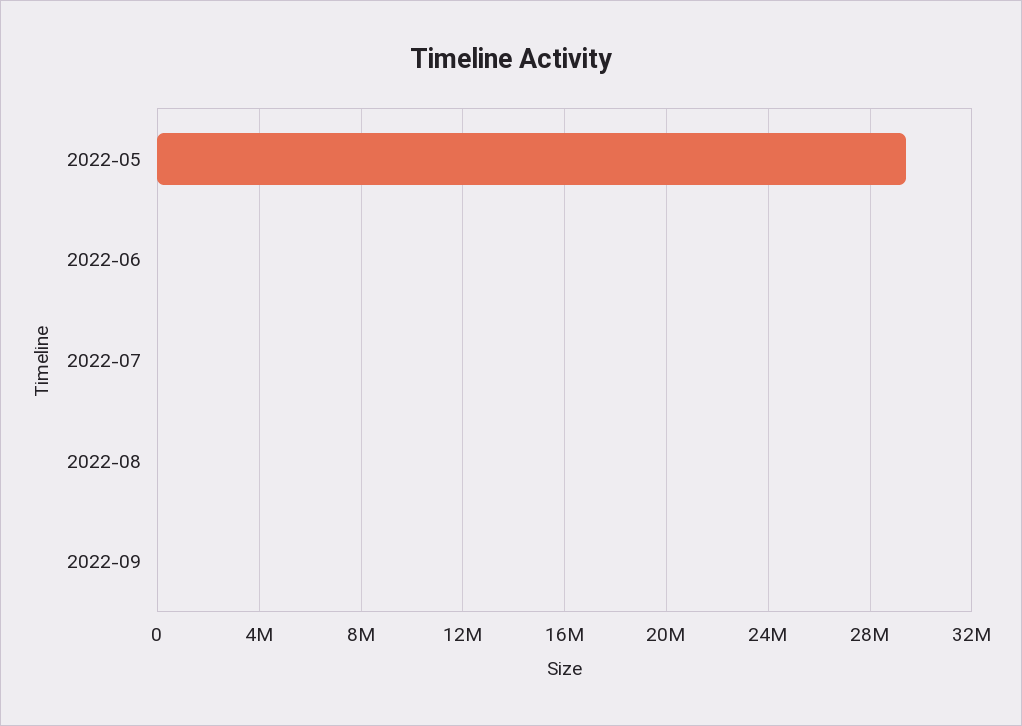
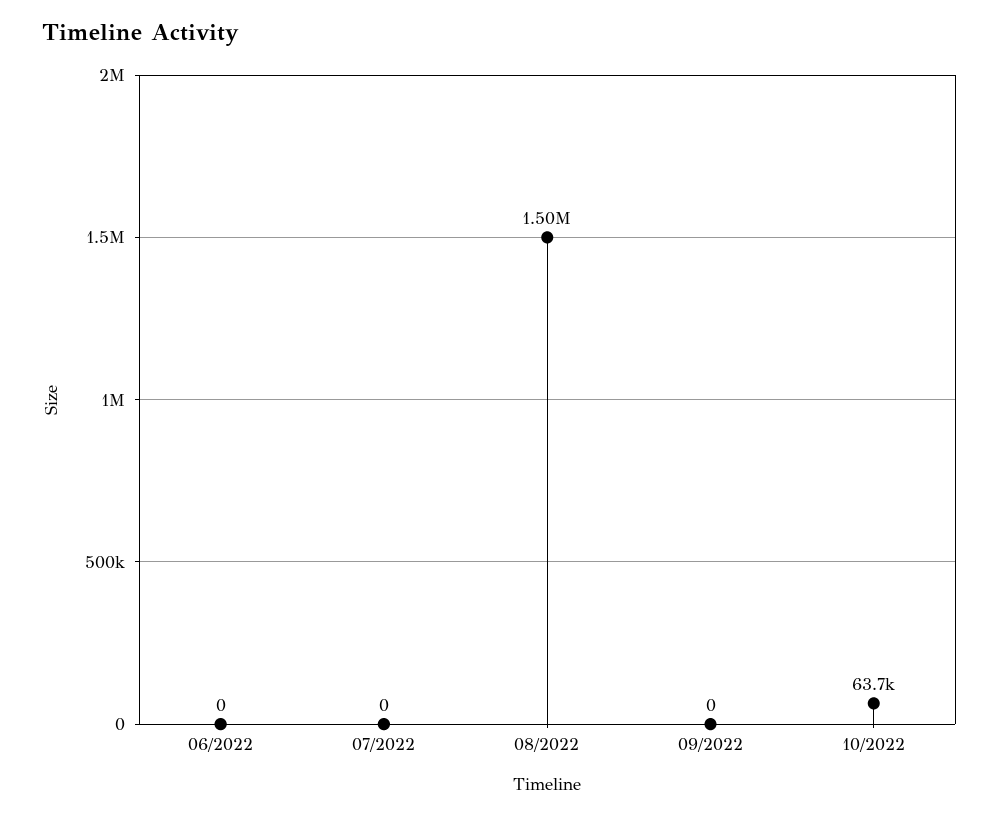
2022-05: 29500000 -> none
2022-08: 0 -> 1500000
10/2022: none -> 63700

